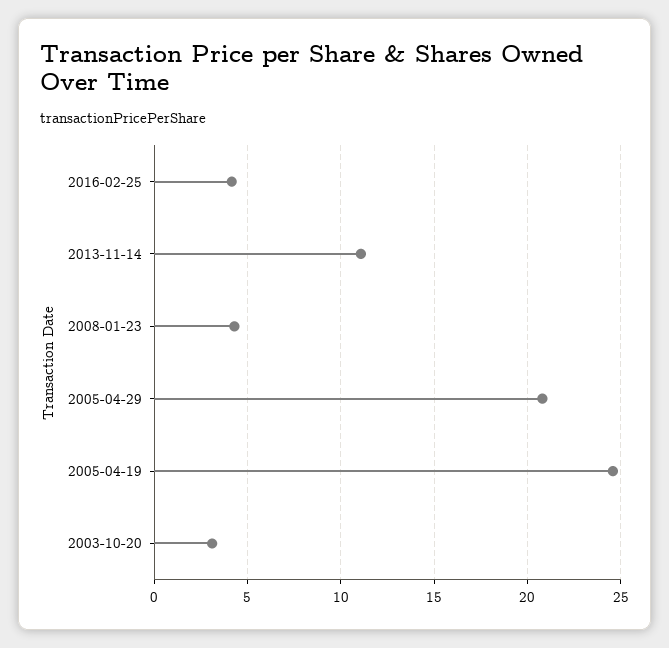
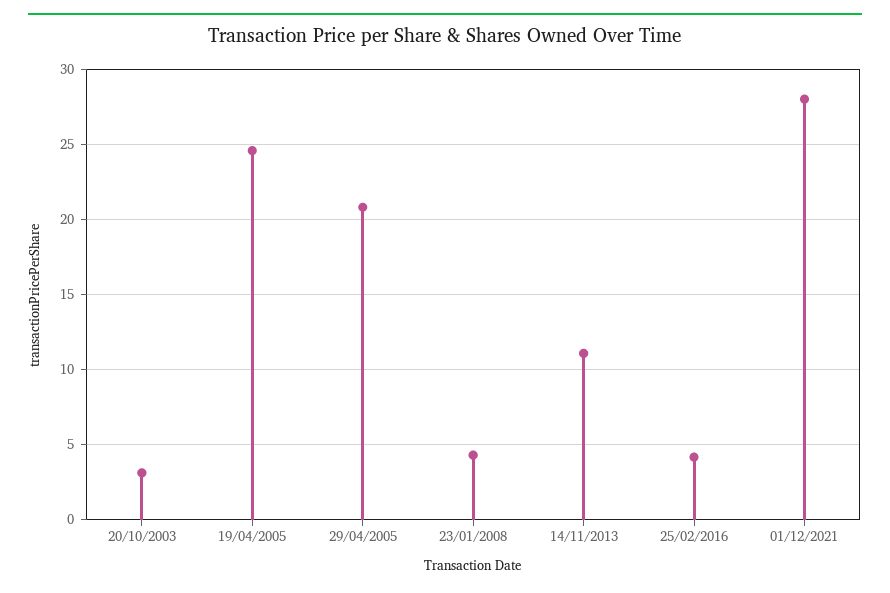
01/12/2021: none -> 28

